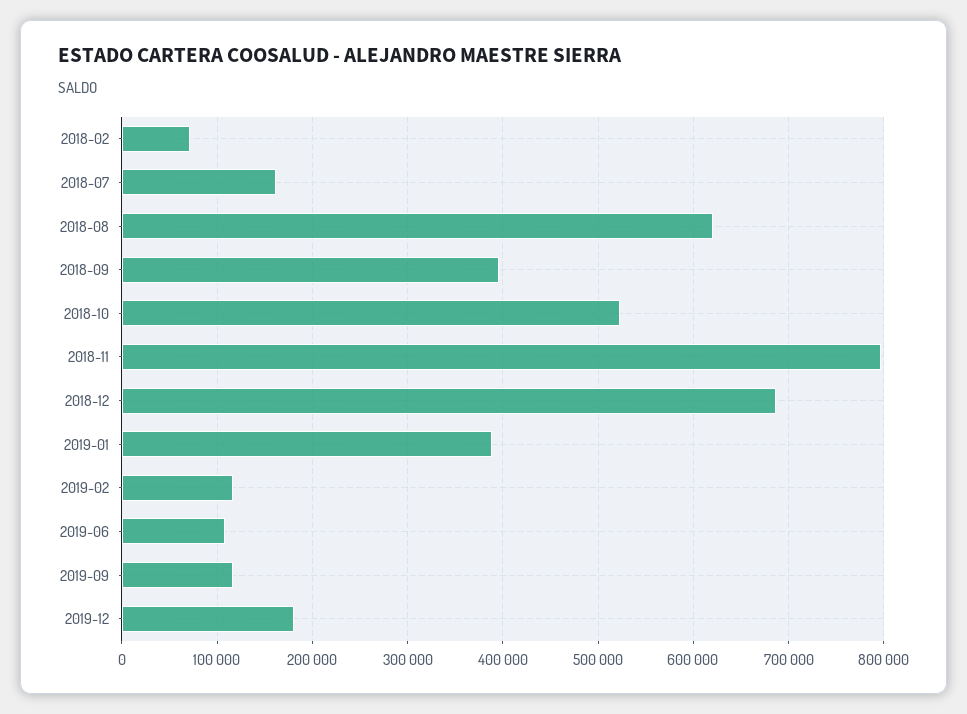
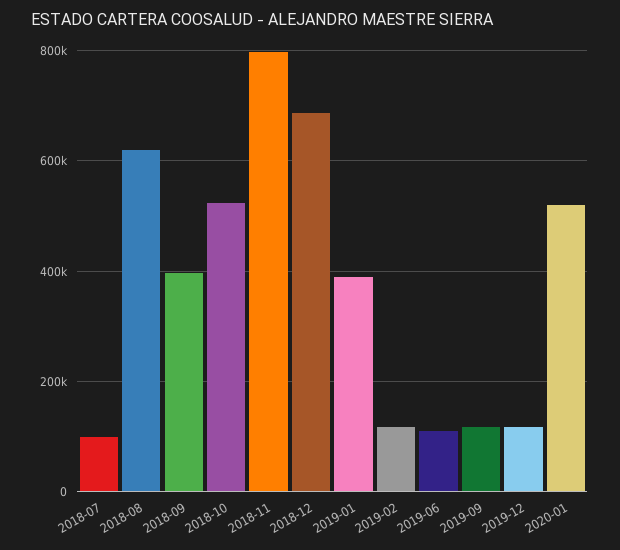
2018-02: 70000 -> none
2018-07: 160000 -> 100000
2019-12: 180000 -> 120000
2020-01: none -> 520000

